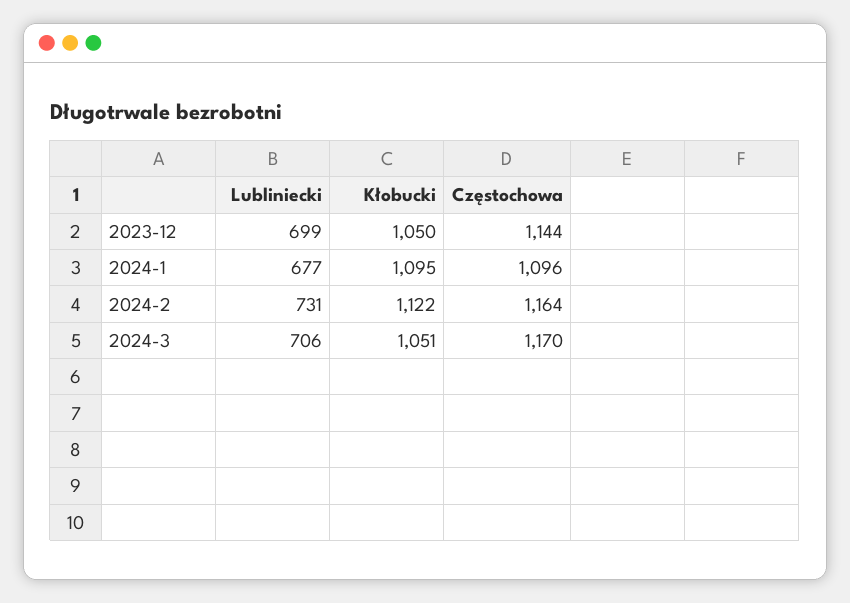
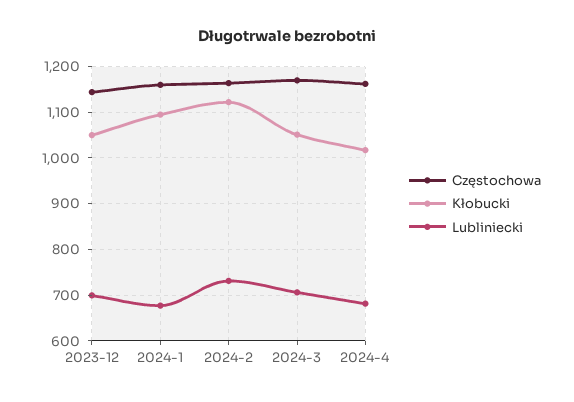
Częstochowa, 2024-1: 1096 -> 1160
Częstochowa, 2024-4: none -> 1160
Kłobucki, 2024-4: none -> 1020
Lubliniecki, 2024-4: none -> 680

